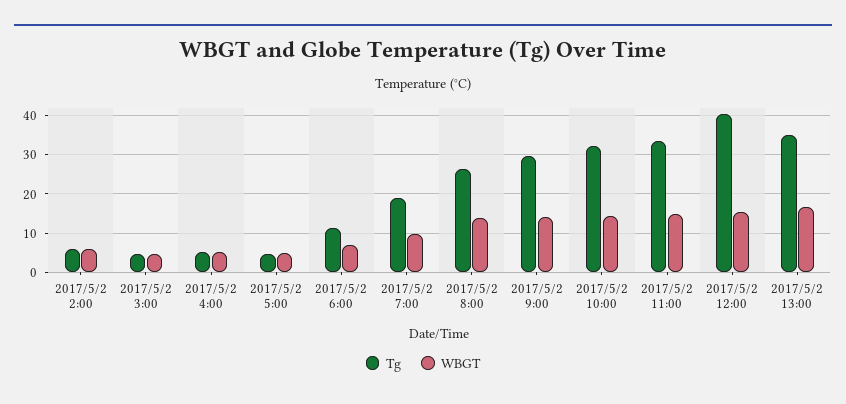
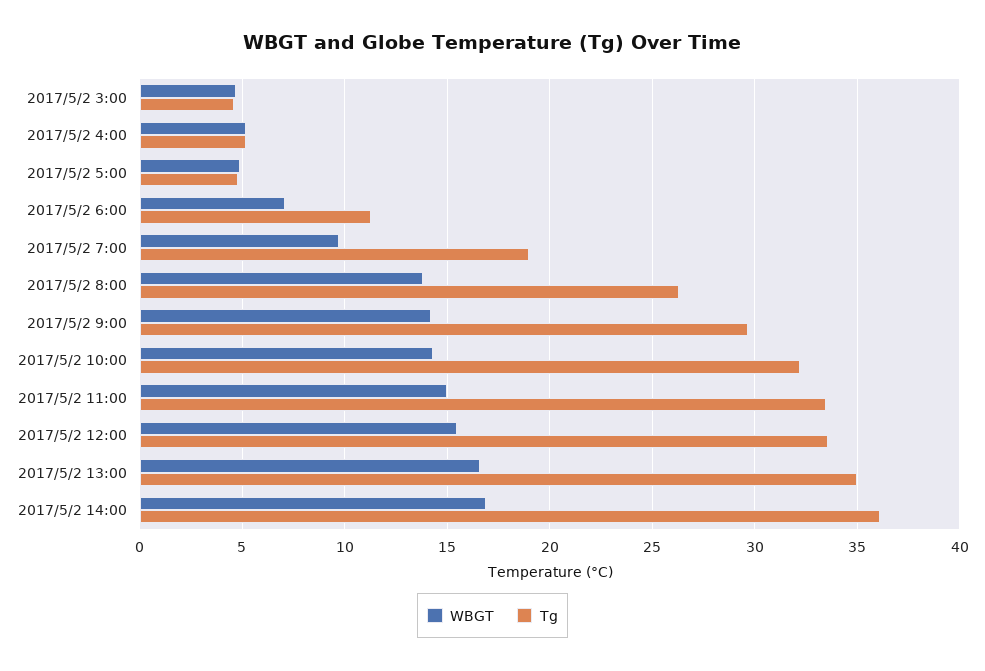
Tg, 2017/5/2 2:00: 6 -> none
WBGT, 2017/5/2 2:00: 6 -> none
Tg, 2017/5/2 12:00: 40 -> 33.5
WBGT, 2017/5/2 14:00: none -> 17
Tg, 2017/5/2 14:00: none -> 36

